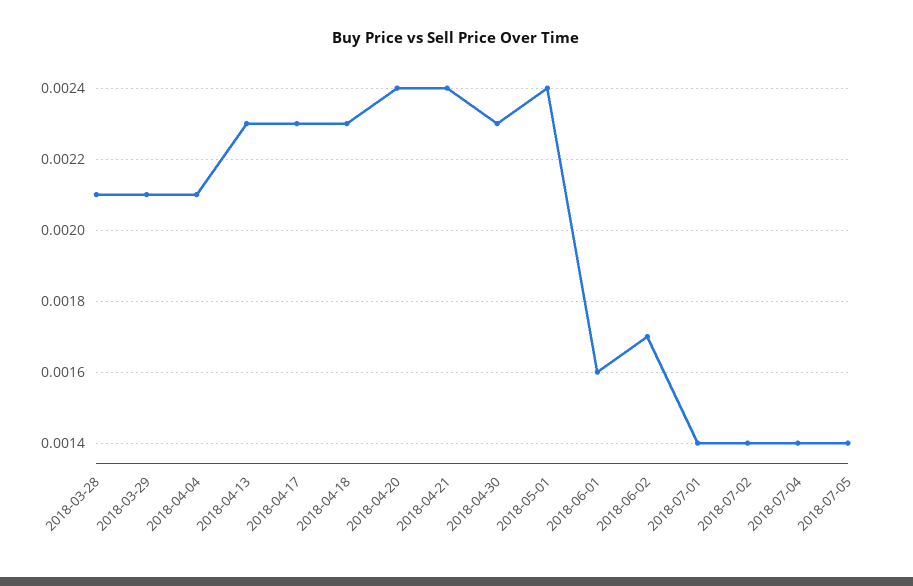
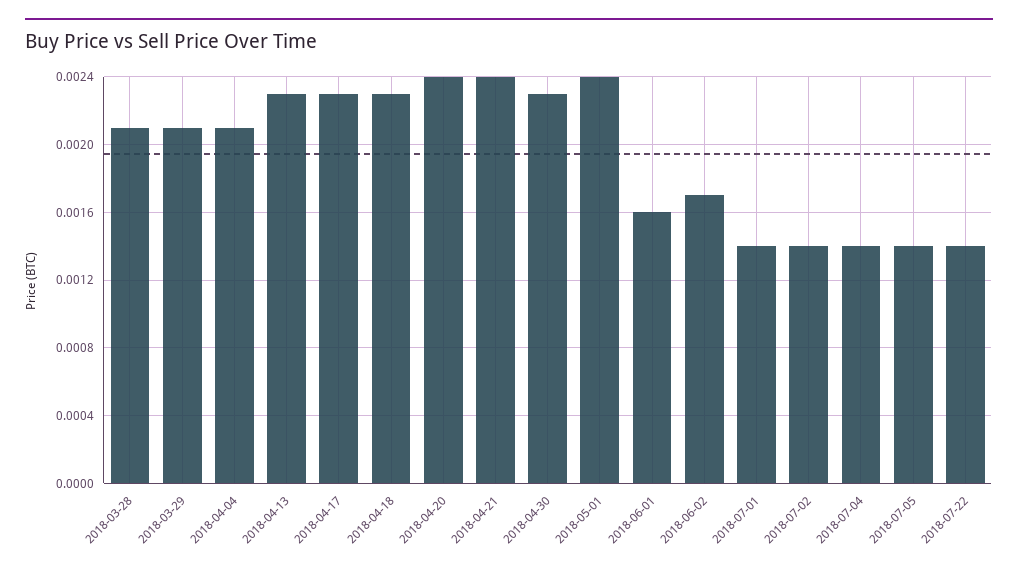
2018-07-22: none -> 0.0014

